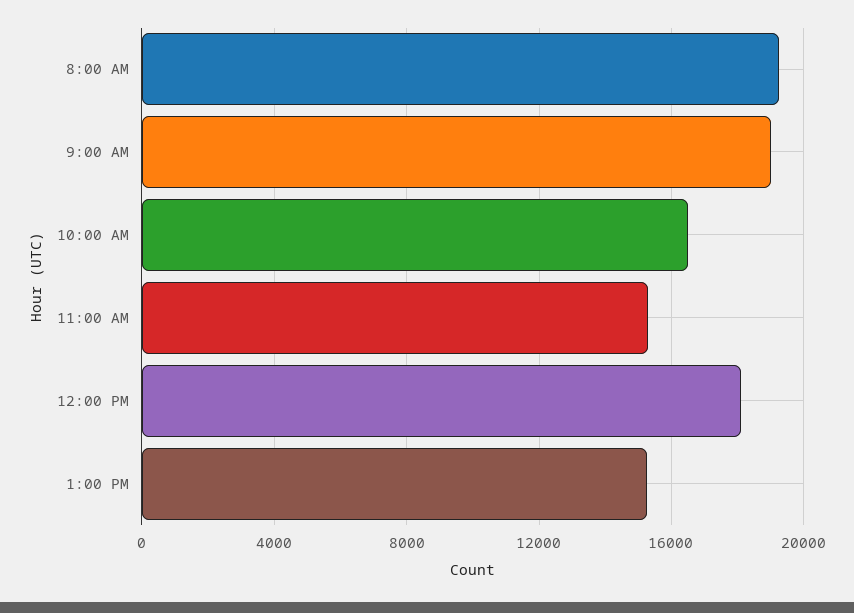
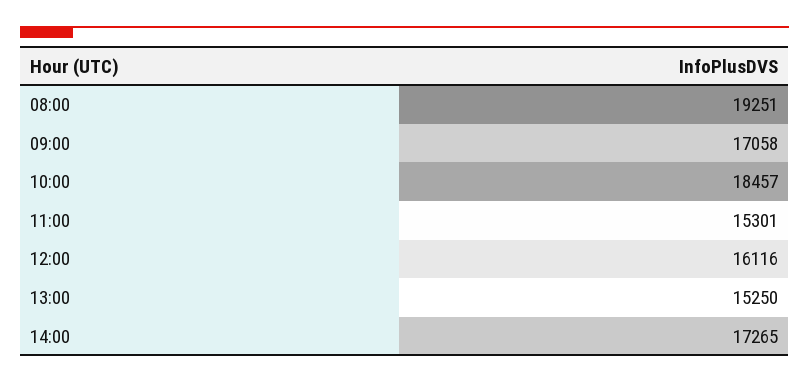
9:00 AM: 19000 -> 17058
10:00 AM: 16500 -> 18457
12:00 PM: 18000 -> 16116
14:00: none -> 17265

